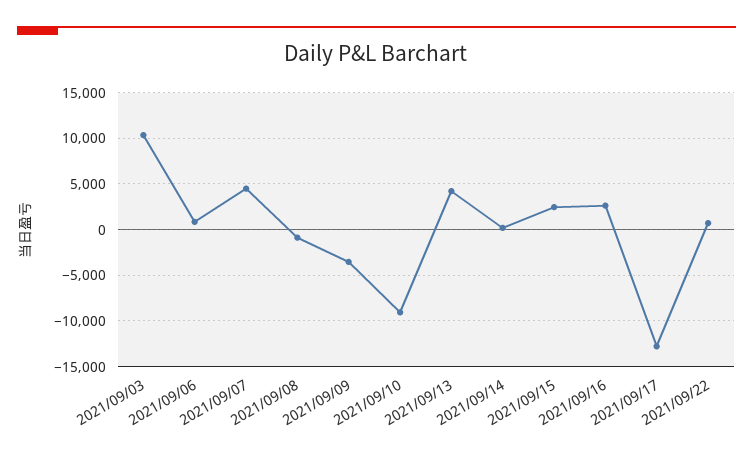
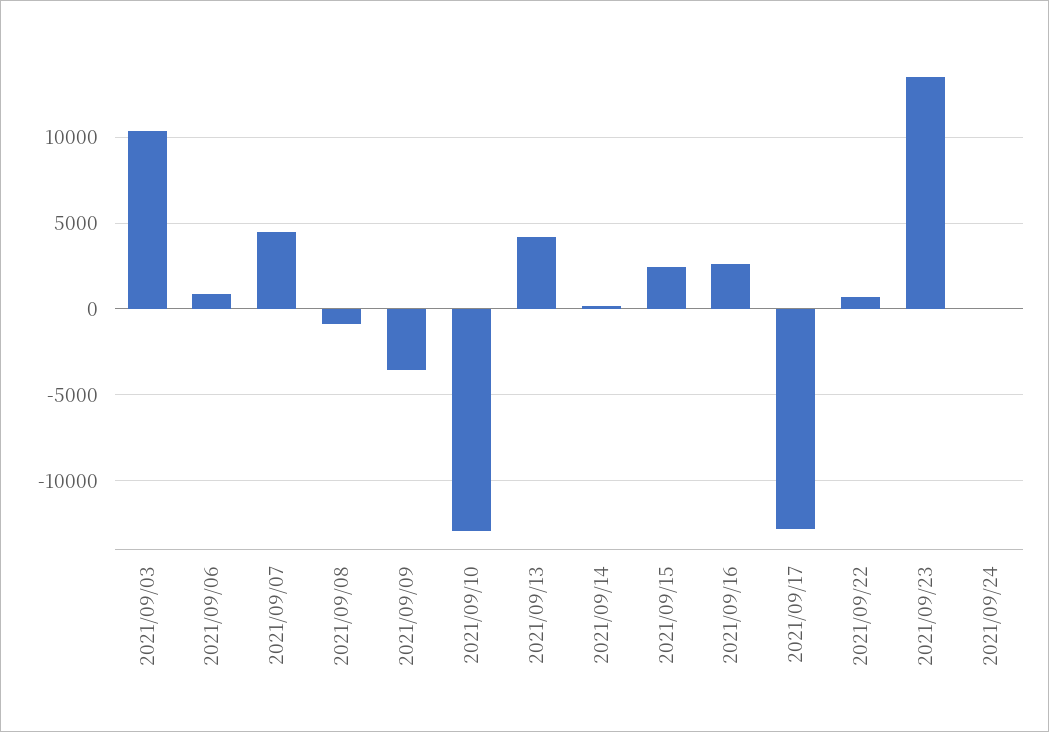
2021/09/10: -9000 -> -13000
2021/09/23: none -> 13500
2021/09/24: none -> 0

